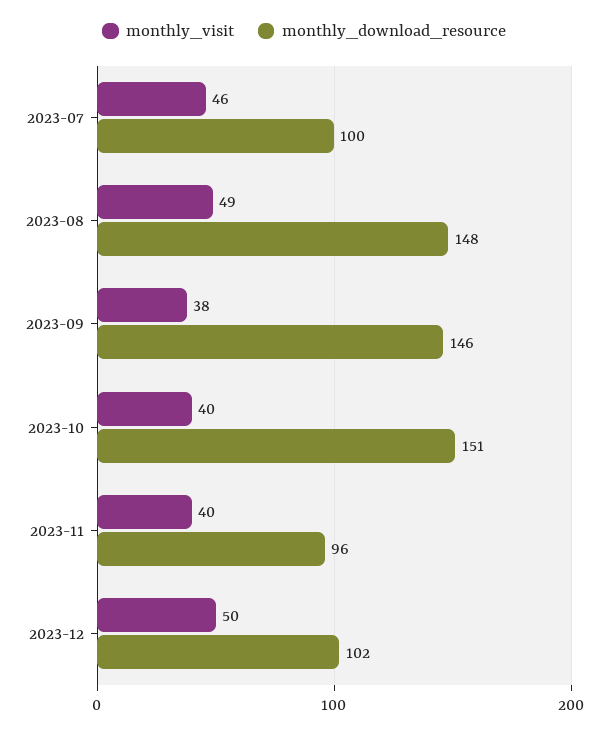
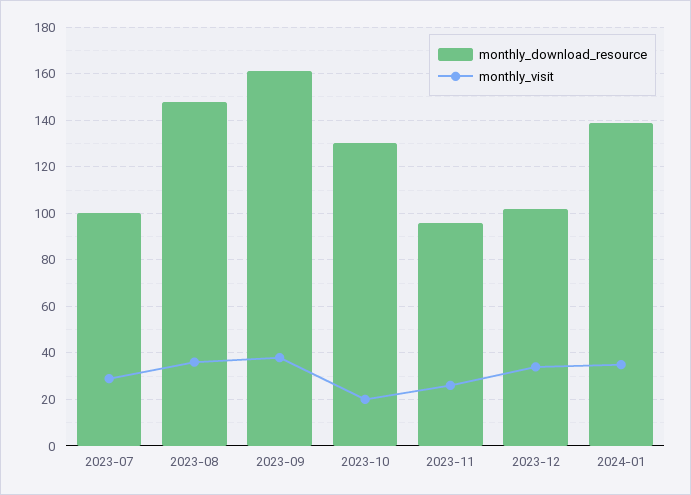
monthly_visit, 2023-07: 46 -> 30
monthly_visit, 2023-08: 49 -> 35
monthly_download_resource, 2023-09: 146 -> 160
monthly_visit, 2023-10: 40 -> 20
monthly_download_resource, 2023-10: 151 -> 130
monthly_visit, 2023-11: 40 -> 25
monthly_visit, 2023-12: 50 -> 35
monthly_download_resource, 2024-01: none -> 140
monthly_visit, 2024-01: none -> 35

